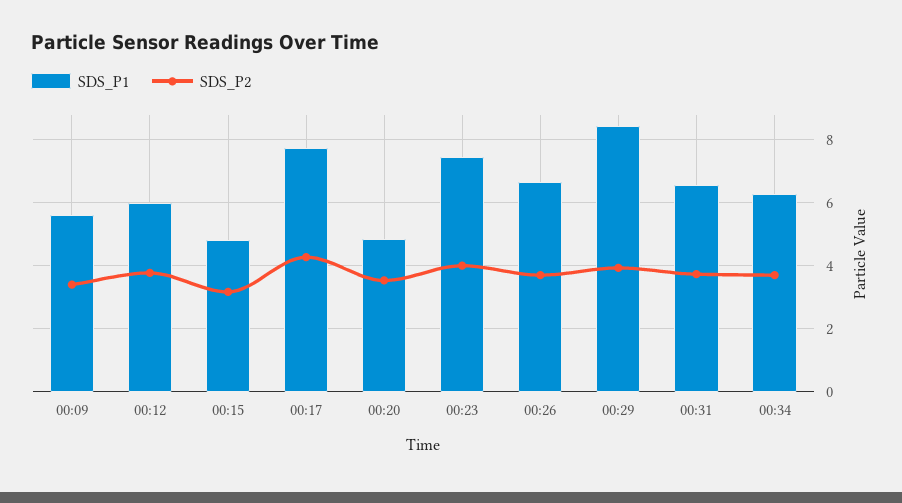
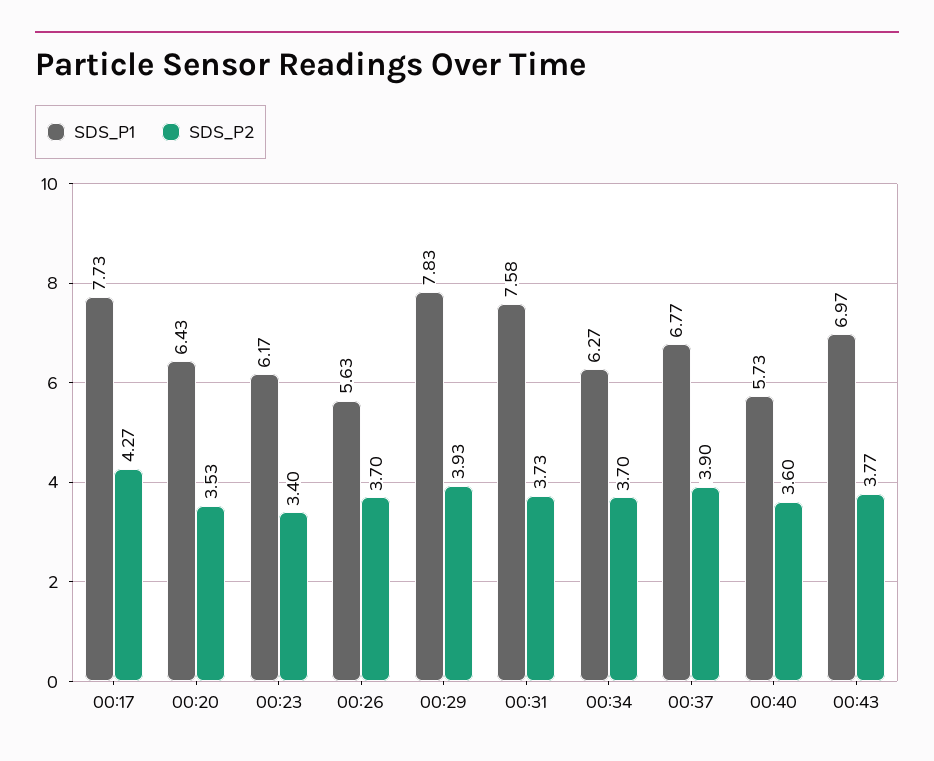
SDS_P1, 00:09: 5.6 -> none
SDS_P2, 00:09: 3.4 -> none
SDS_P1, 00:12: 6 -> none
SDS_P2, 00:12: 3.8 -> none
SDS_P1, 00:15: 4.8 -> none
SDS_P2, 00:15: 3.2 -> none
SDS_P1, 00:20: 4.8 -> 6.43
SDS_P1, 00:23: 7.4 -> 6.17
SDS_P2, 00:23: 4 -> 3.4
SDS_P1, 00:26: 6.6 -> 5.63
SDS_P1, 00:29: 8.4 -> 7.83
SDS_P1, 00:31: 6.6 -> 7.58
SDS_P1, 00:37: none -> 6.77
SDS_P2, 00:37: none -> 3.9
SDS_P1, 00:40: none -> 5.73
SDS_P2, 00:40: none -> 3.6
SDS_P1, 00:43: none -> 6.97
SDS_P2, 00:43: none -> 3.77

